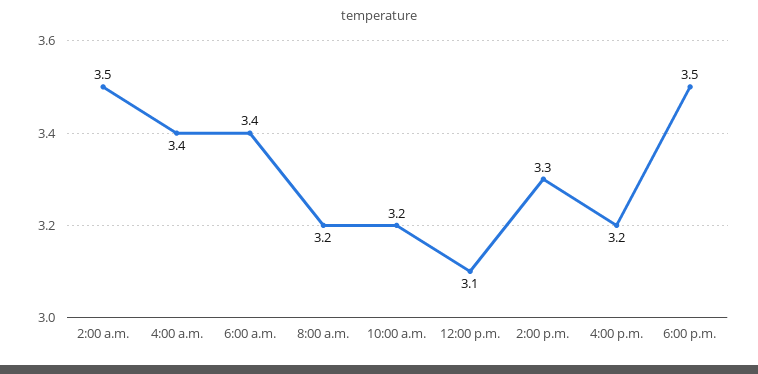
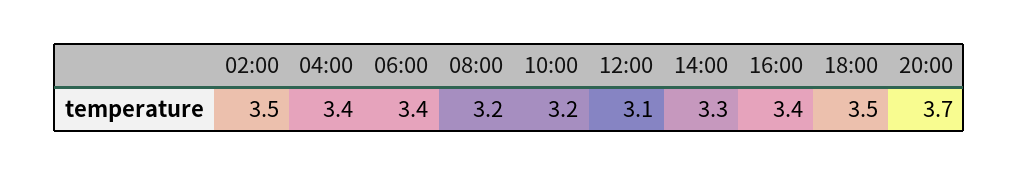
4:00 p.m.: 3.2 -> 3.4
20:00: none -> 3.7

